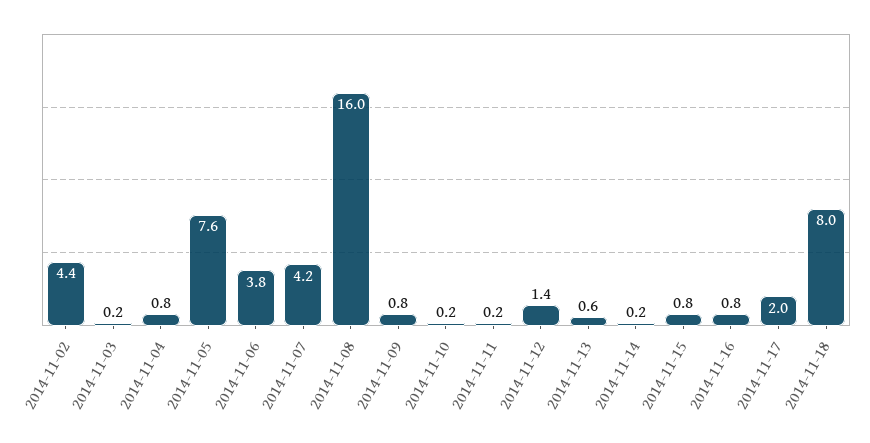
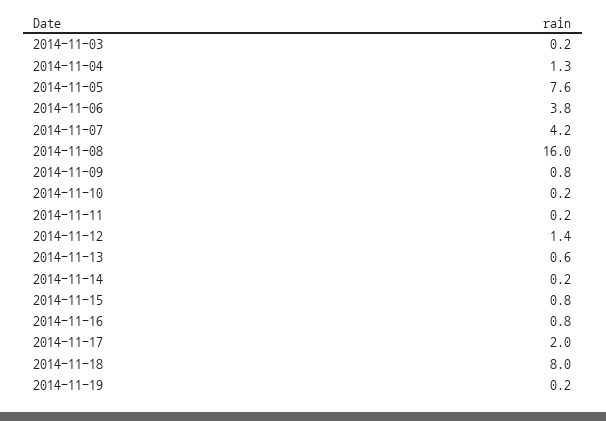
2014-11-02: 4.4 -> none
2014-11-04: 0.8 -> 1.3
2014-11-19: none -> 0.2

